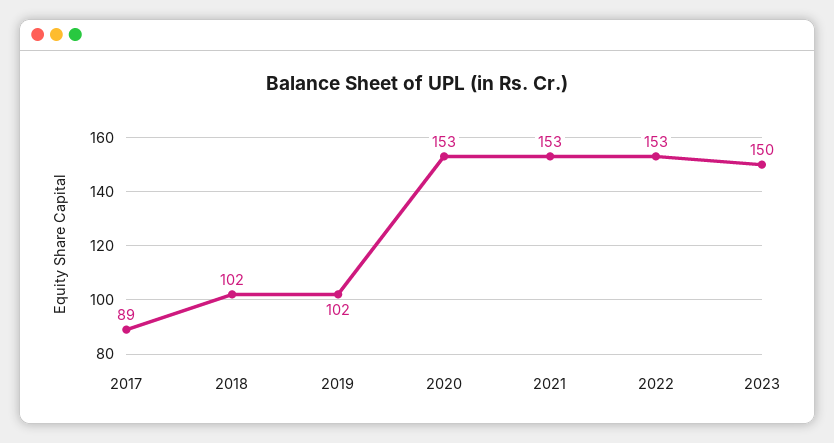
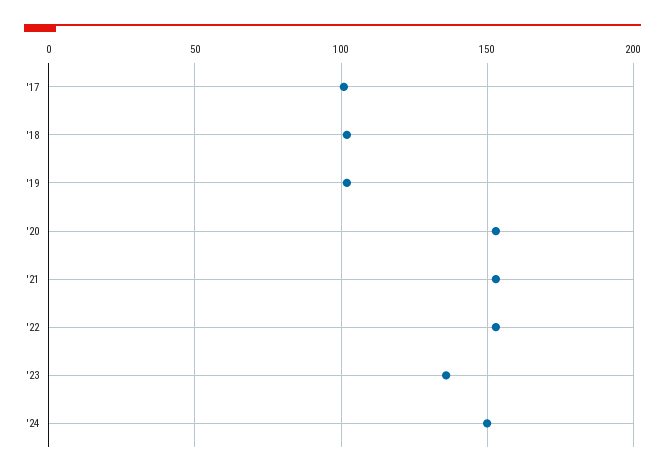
2017: 89 -> 100
2023: 150 -> 135
'24: none -> 150

